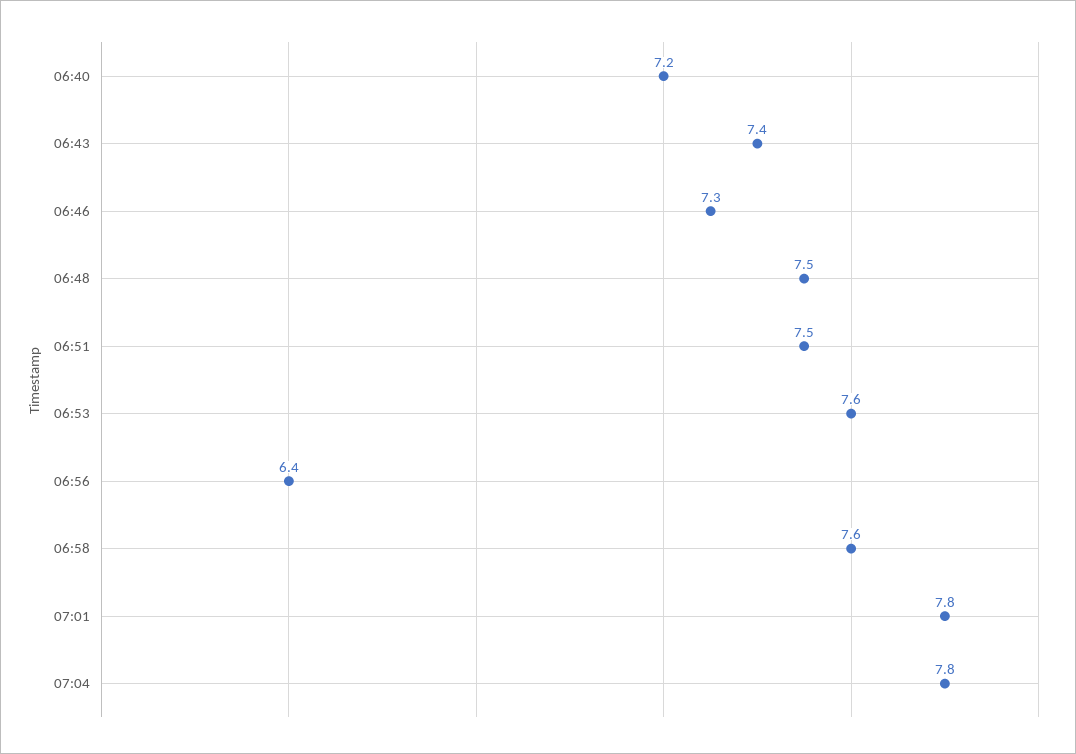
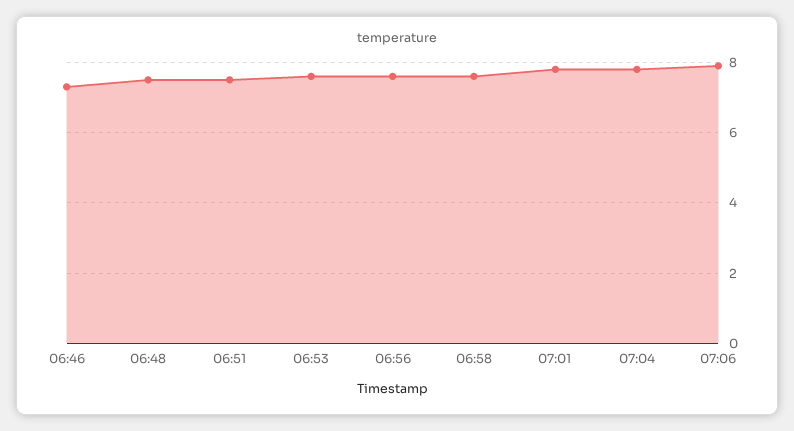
06:40: 7.2 -> none
06:43: 7.4 -> none
06:56: 6.4 -> 7.5
07:06: none -> 8

